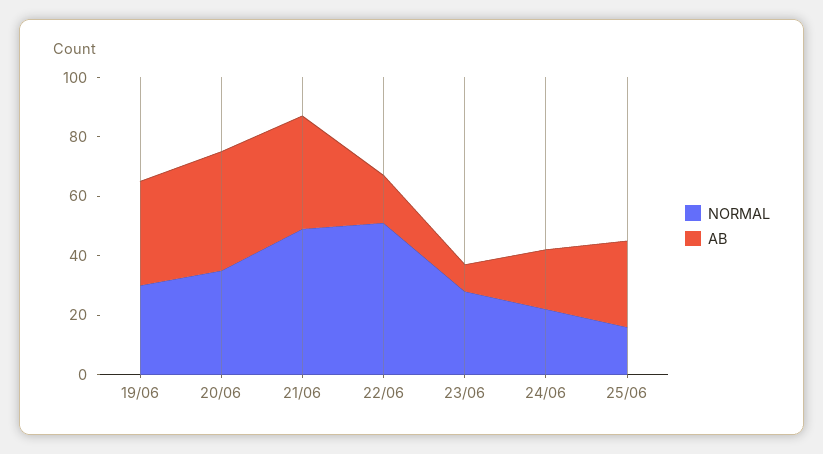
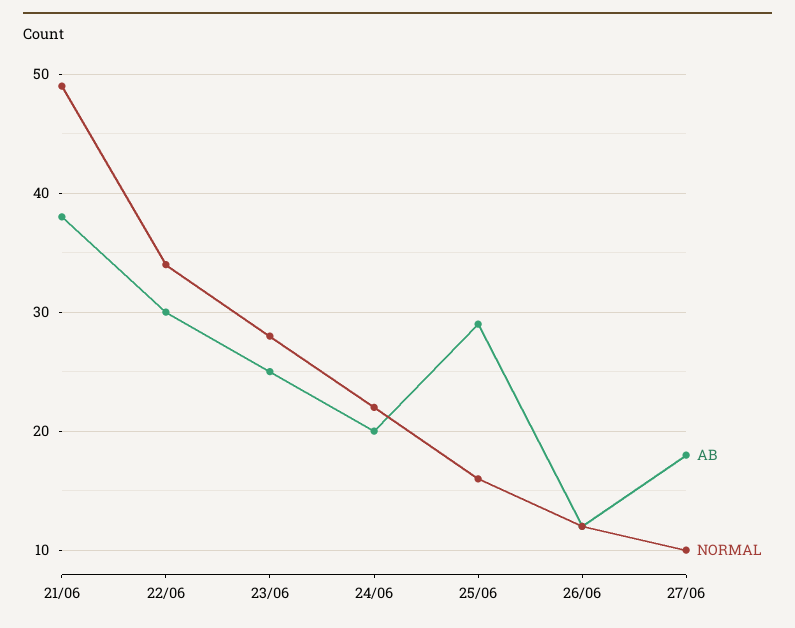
NORMAL, 19/06: 30 -> none
AB, 19/06: 35 -> none
NORMAL, 20/06: 35 -> none
AB, 20/06: 40 -> none
NORMAL, 22/06: 50 -> 34
AB, 22/06: 15 -> 30
AB, 23/06: 10 -> 25
AB, 26/06: none -> 12
NORMAL, 26/06: none -> 12
AB, 27/06: none -> 18
NORMAL, 27/06: none -> 10

